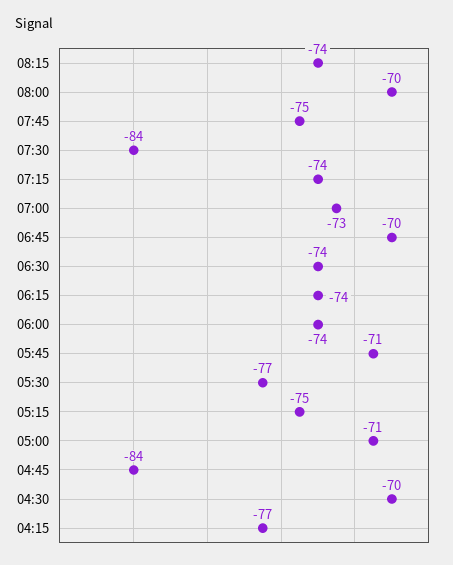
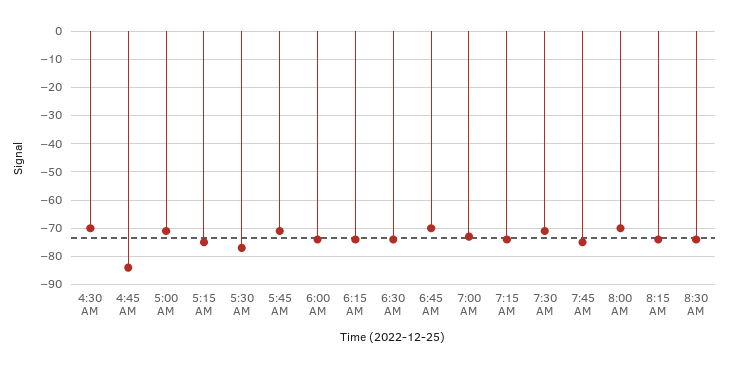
07:30: -84 -> -70
04:15: -77 -> none
8:30 AM: none -> -75

